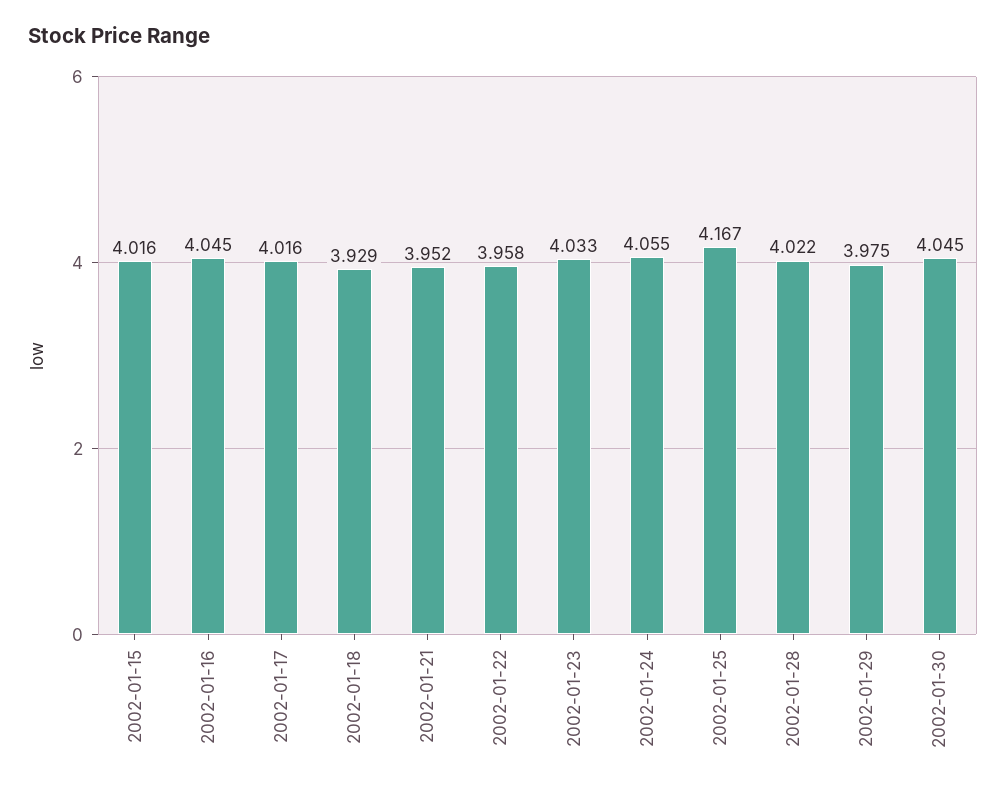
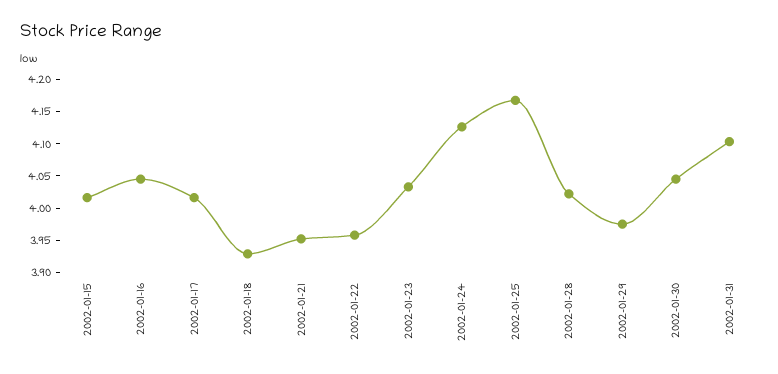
2002-01-24: 4.055 -> 4.125
2002-01-31: none -> 4.1

